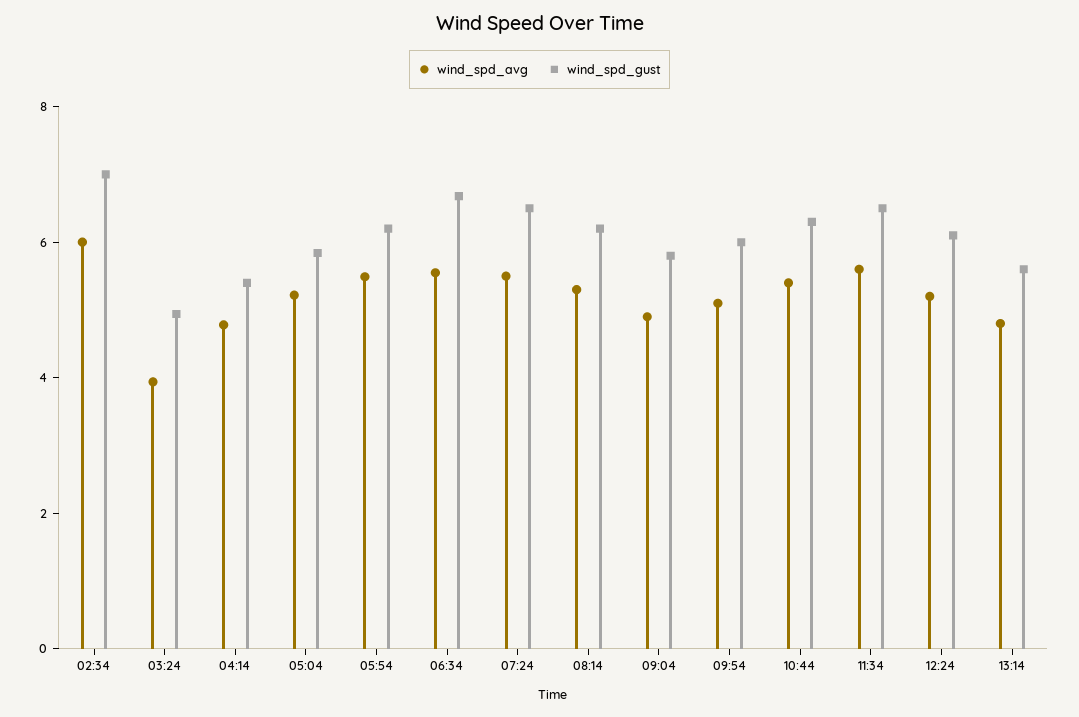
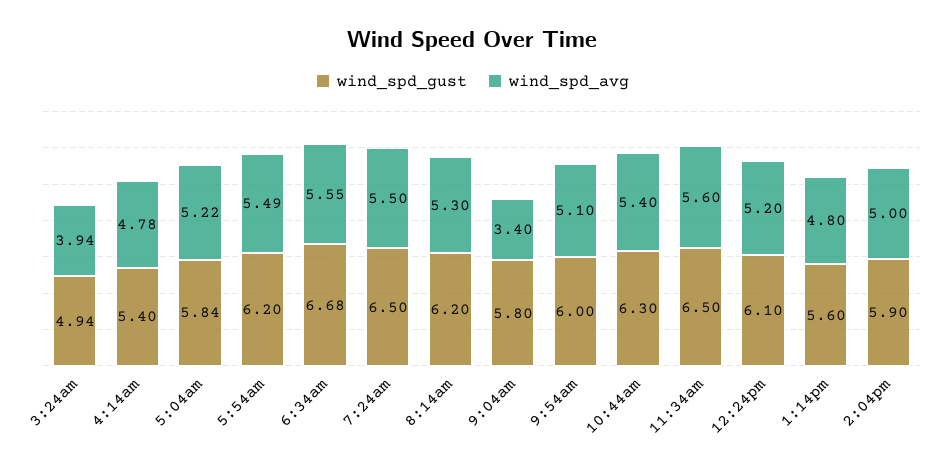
wind_spd_avg, 02:34: 6 -> none
wind_spd_gust, 02:34: 7 -> none
wind_spd_avg, 09:04: 5 -> 3.4
wind_spd_gust, 2:04pm: none -> 5.9
wind_spd_avg, 2:04pm: none -> 5

